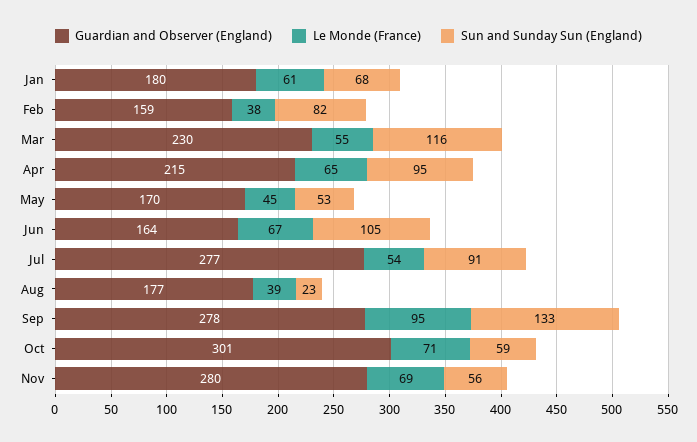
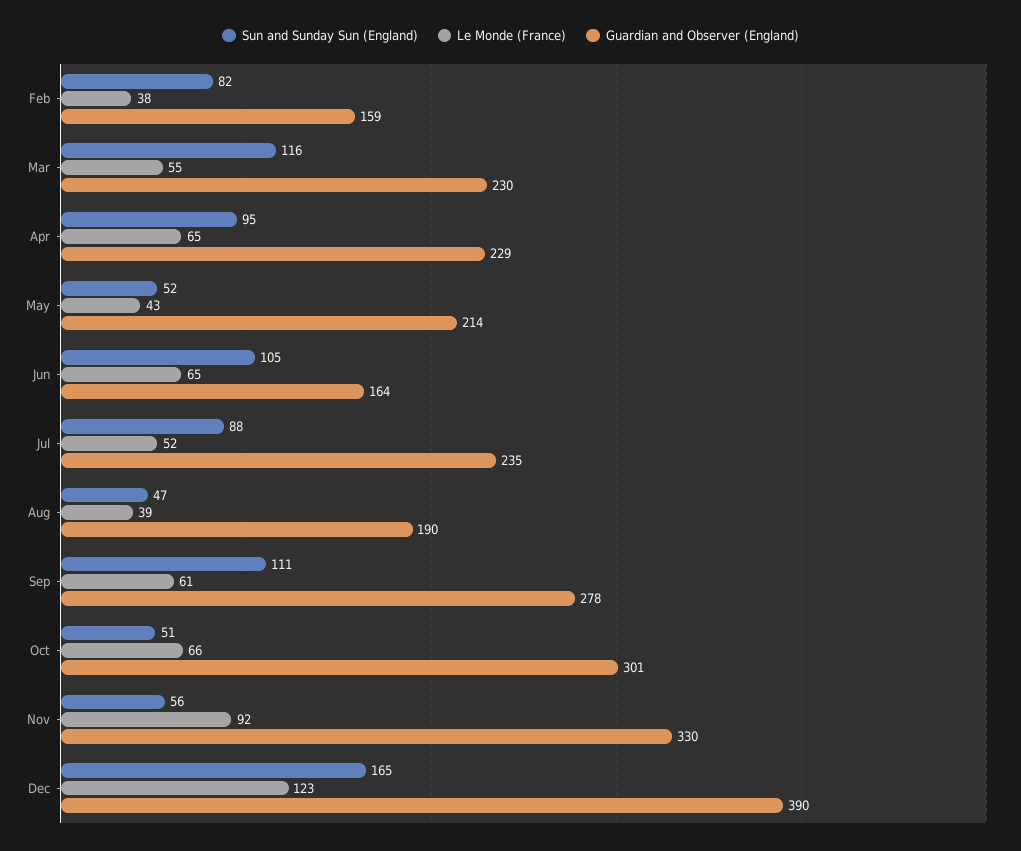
Guardian and Observer (England), Jan: 180 -> none
Le Monde (France), Jan: 61 -> none
Sun and Sunday Sun (England), Jan: 68 -> none
Guardian and Observer (England), Apr: 215 -> 229
Guardian and Observer (England), May: 170 -> 214
Le Monde (France), May: 45 -> 43
Sun and Sunday Sun (England), May: 53 -> 52
Le Monde (France), Jun: 67 -> 65
Guardian and Observer (England), Jul: 277 -> 235
Le Monde (France), Jul: 54 -> 52
Sun and Sunday Sun (England), Jul: 91 -> 88
Guardian and Observer (England), Aug: 177 -> 190
Sun and Sunday Sun (England), Aug: 23 -> 47
Le Monde (France), Sep: 95 -> 61
Sun and Sunday Sun (England), Sep: 133 -> 111
Le Monde (France), Oct: 71 -> 66
Sun and Sunday Sun (England), Oct: 59 -> 51
Guardian and Observer (England), Nov: 280 -> 330
Le Monde (France), Nov: 69 -> 92
Sun and Sunday Sun (England), Dec: none -> 165
Le Monde (France), Dec: none -> 123
Guardian and Observer (England), Dec: none -> 390

